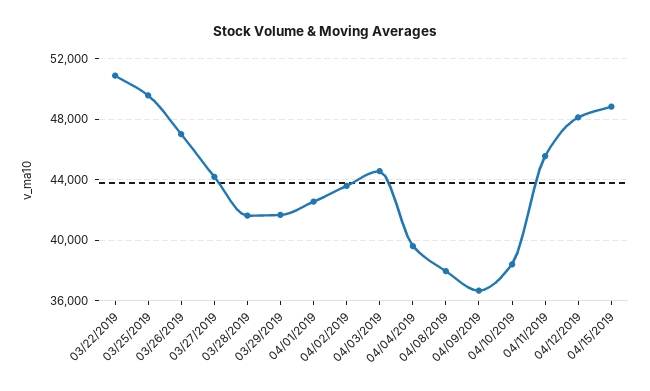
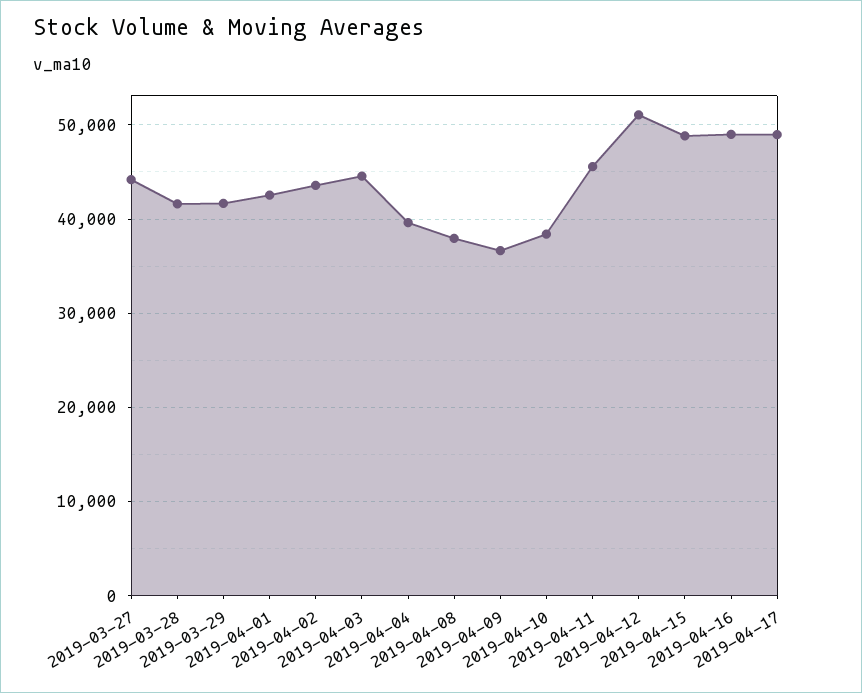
03/22/2019: 51000 -> none
03/25/2019: 49500 -> none
03/26/2019: 47000 -> none
04/12/2019: 48000 -> 51000
2019-04-16: none -> 49000
2019-04-17: none -> 49000

